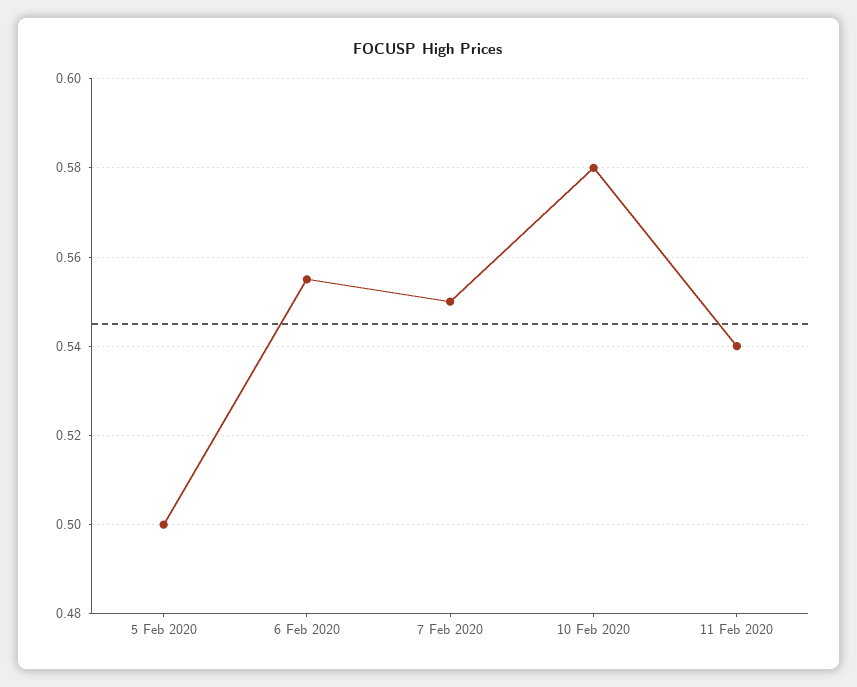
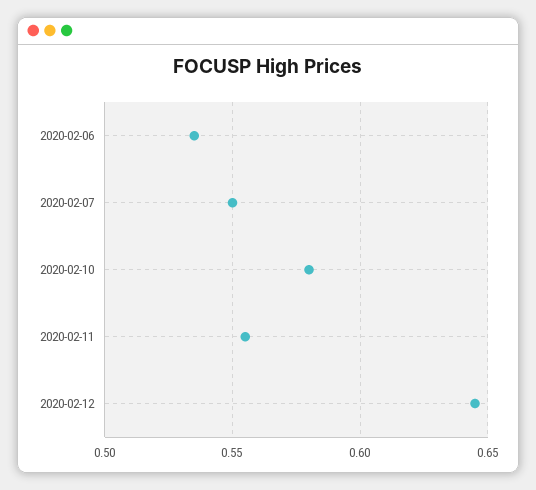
5 Feb 2020: 0.5 -> none
6 Feb 2020: 0.555 -> 0.535
11 Feb 2020: 0.54 -> 0.555
2020-02-12: none -> 0.645

